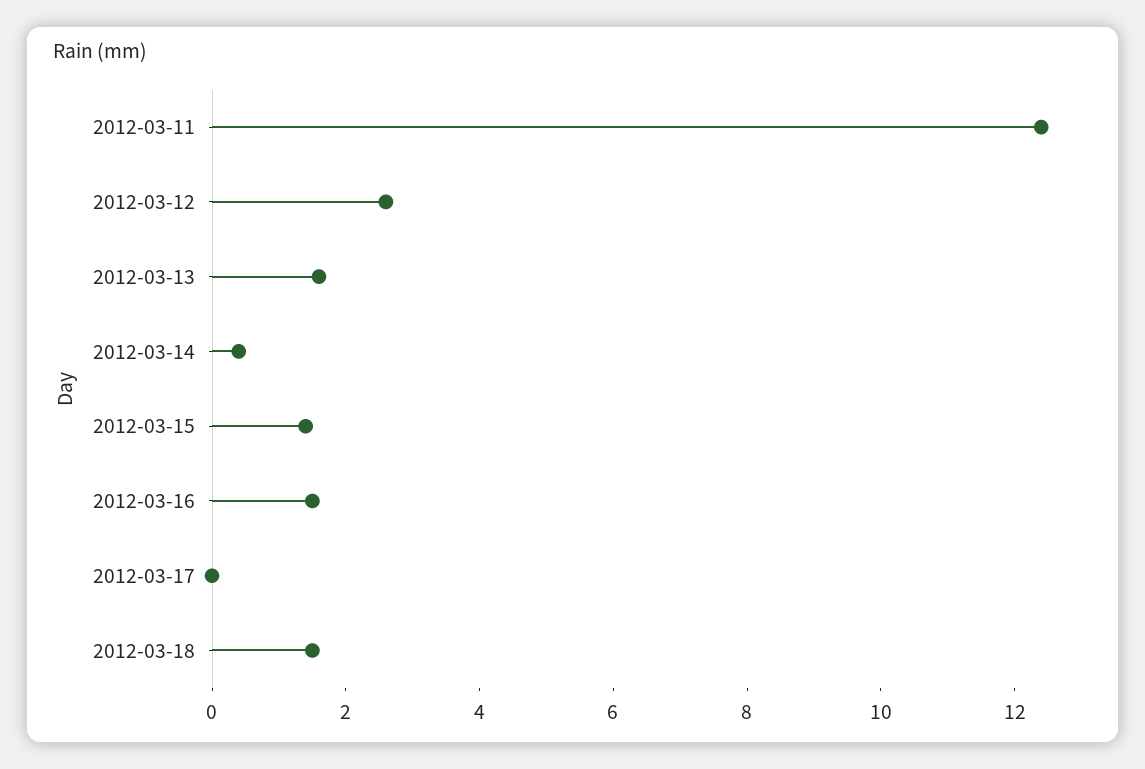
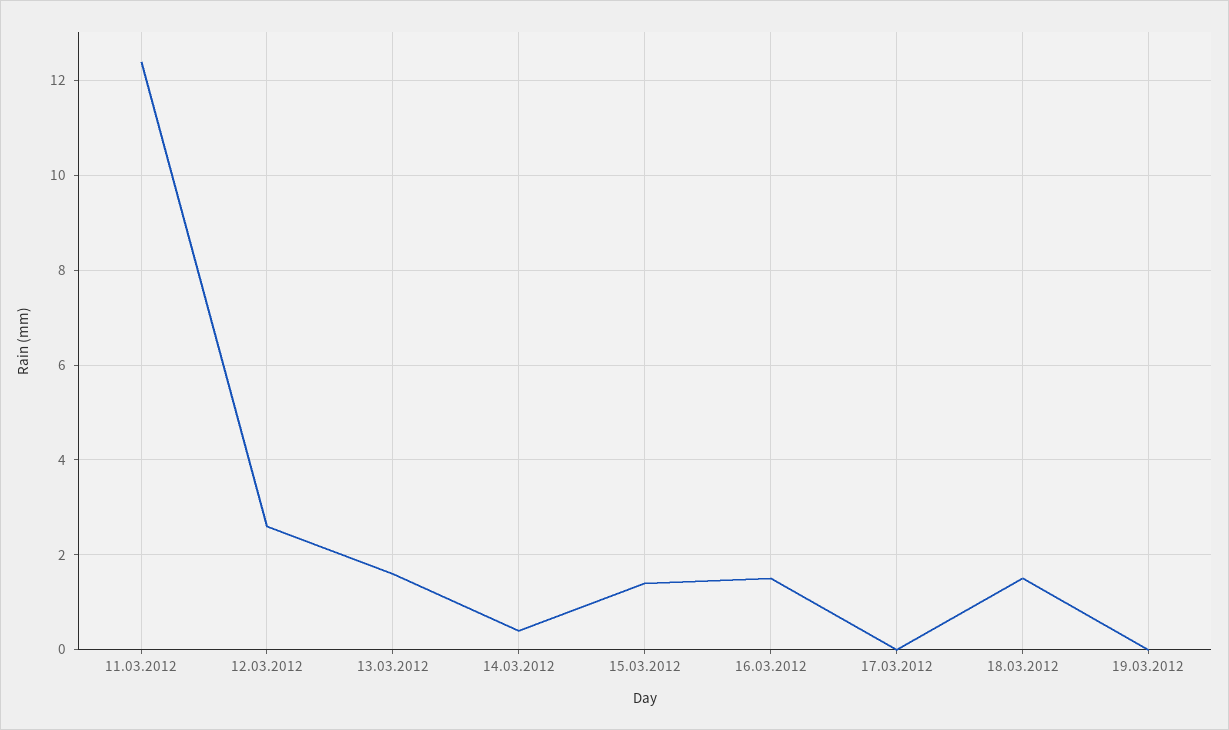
19.03.2012: none -> 0

